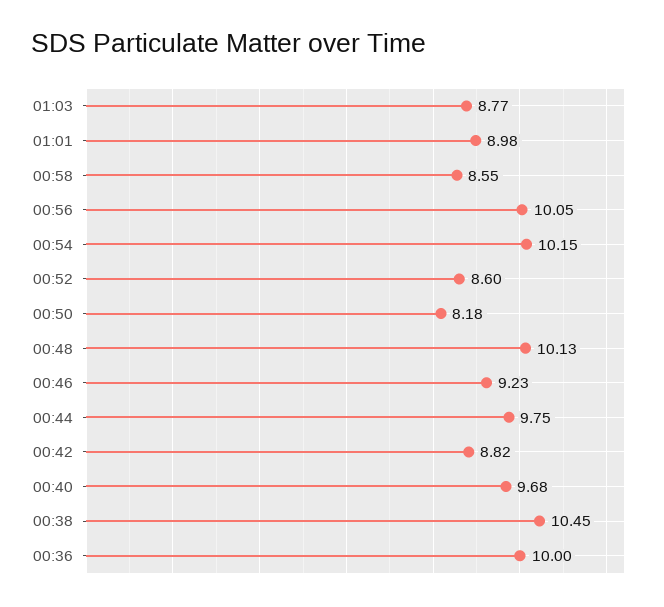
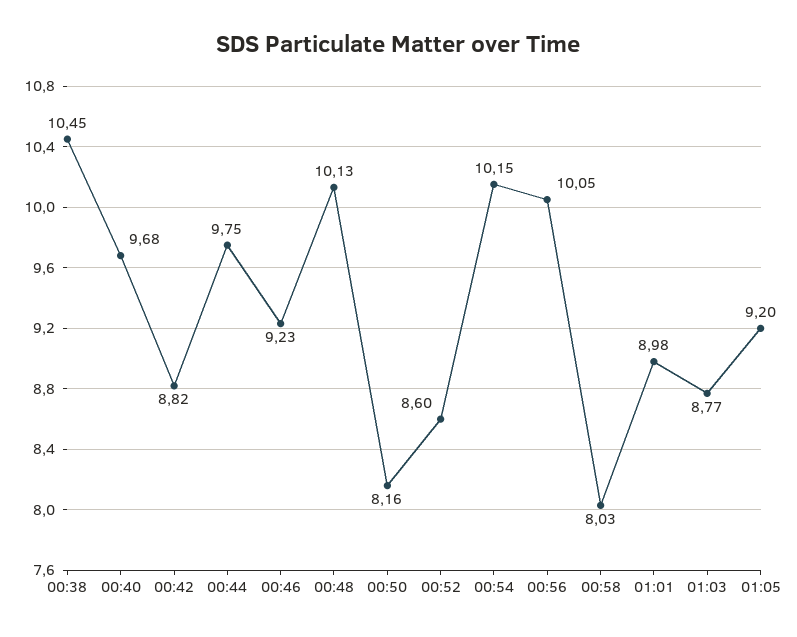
00:58: 8.55 -> 8.03
00:50: 8.18 -> 8.16
00:36: 10 -> none
01:05: none -> 9.2

